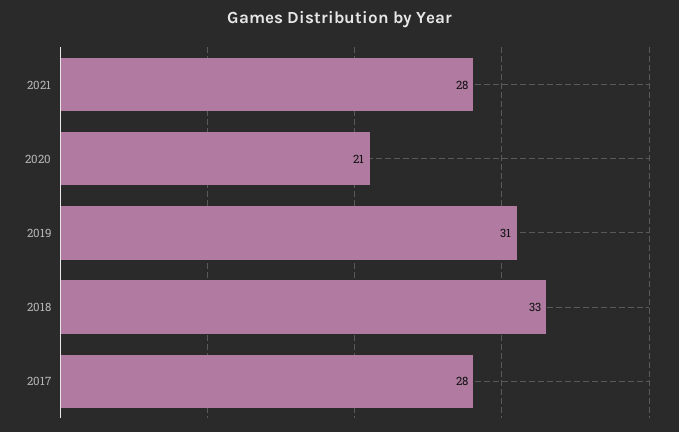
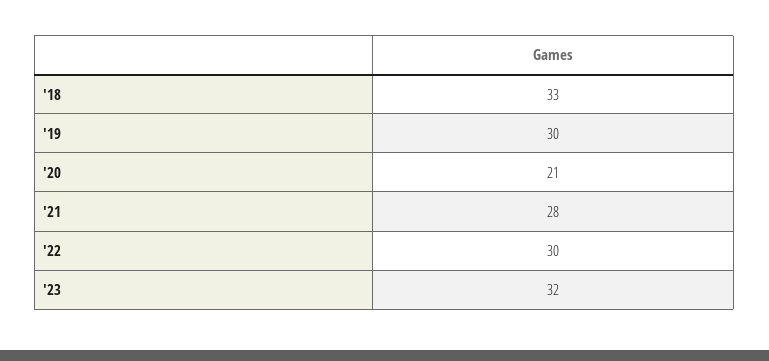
2019: 31 -> 30
2017: 28 -> none
'22: none -> 30
'23: none -> 32

